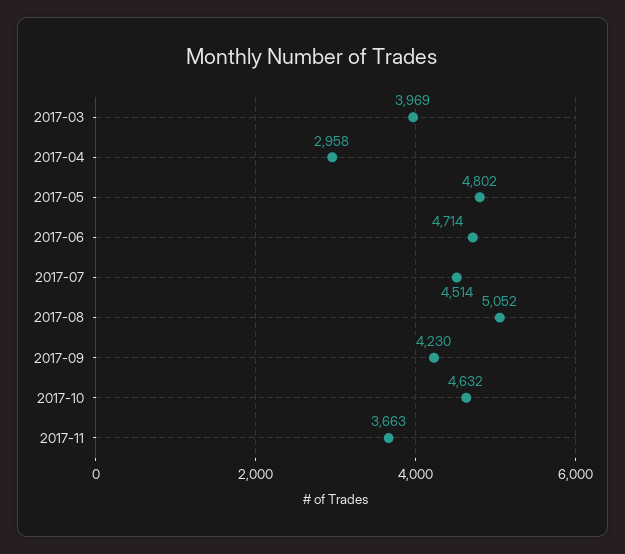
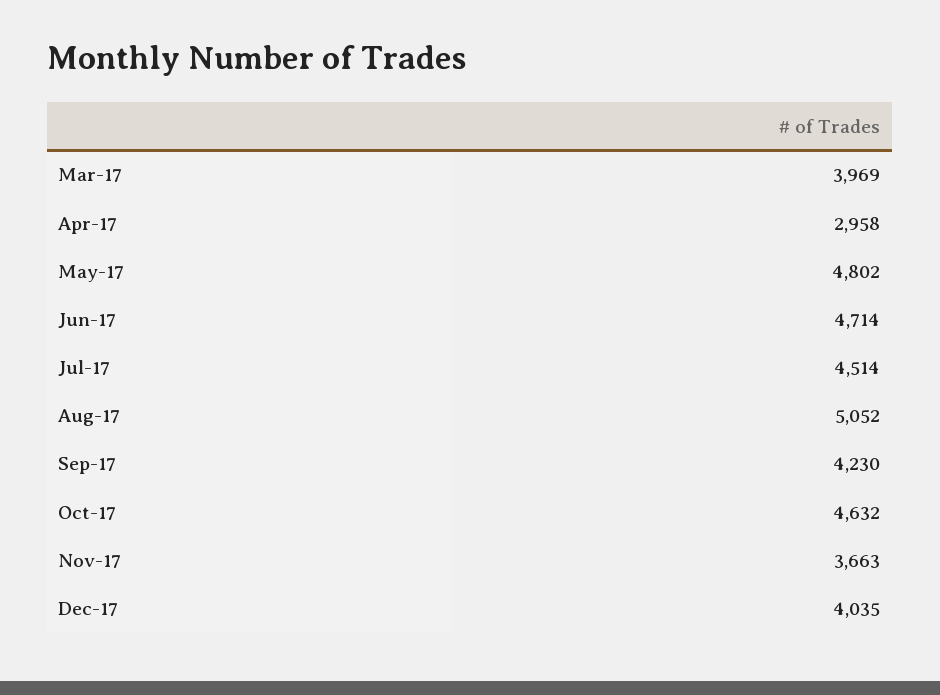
Dec-17: none -> 4035

